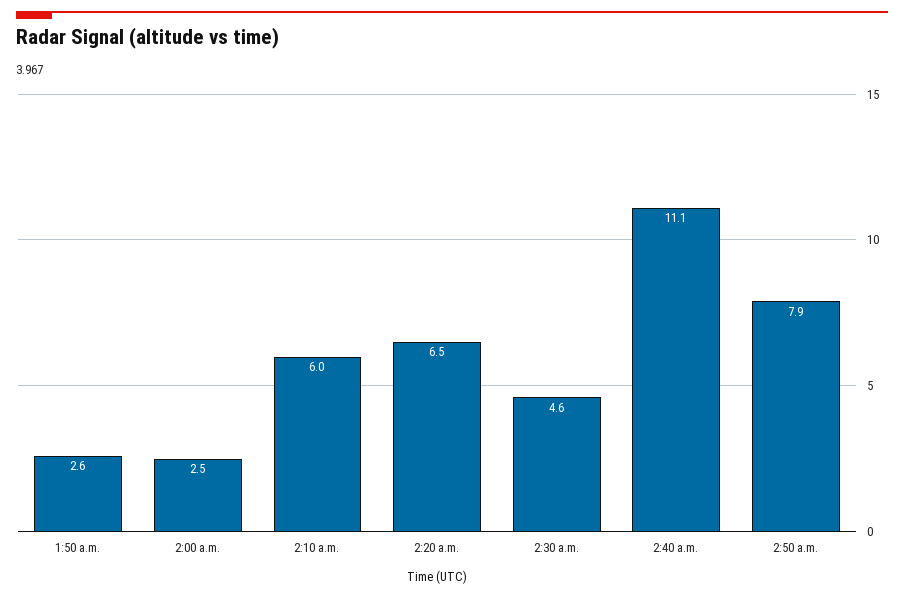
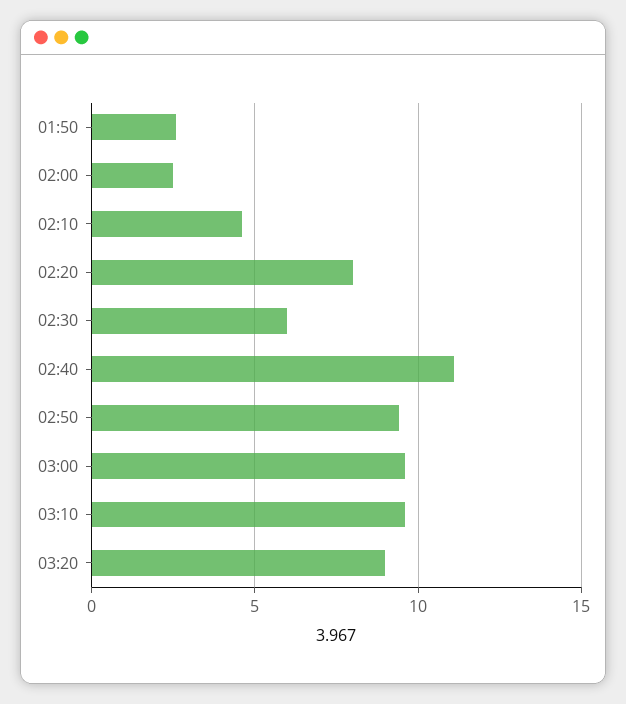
2:10 a.m.: 6 -> 4.5
2:20 a.m.: 6.5 -> 8
2:30 a.m.: 4.6 -> 6
2:50 a.m.: 7.9 -> 9.5
03:00: none -> 9.5
03:10: none -> 9.5
03:20: none -> 9

